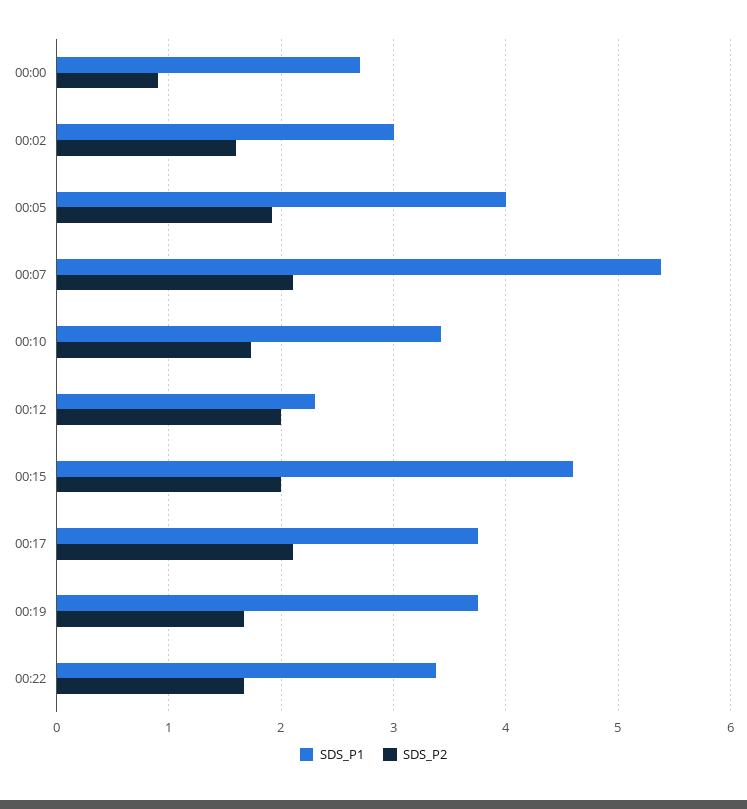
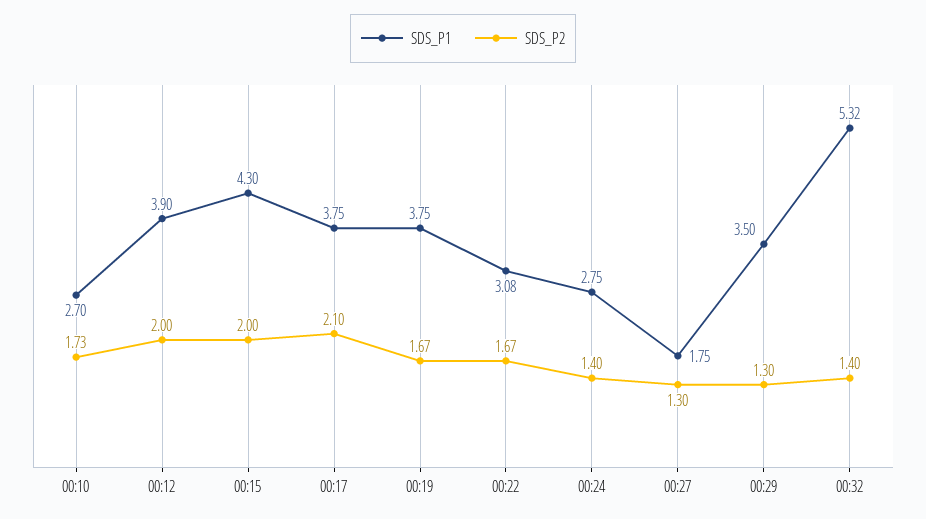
SDS_P1, 00:00: 2.7 -> none
SDS_P2, 00:00: 0.9 -> none
SDS_P1, 00:02: 3 -> none
SDS_P2, 00:02: 1.6 -> none
SDS_P1, 00:05: 4 -> none
SDS_P2, 00:05: 1.9 -> none
SDS_P1, 00:07: 5.4 -> none
SDS_P2, 00:07: 2.1 -> none
SDS_P1, 00:10: 3.4 -> 2.7
SDS_P1, 00:12: 2.3 -> 3.9
SDS_P1, 00:15: 4.6 -> 4.3
SDS_P1, 00:22: 3.4 -> 3.08
SDS_P1, 00:24: none -> 2.75
SDS_P2, 00:24: none -> 1.4
SDS_P1, 00:27: none -> 1.75
SDS_P2, 00:27: none -> 1.3
SDS_P1, 00:29: none -> 3.5
SDS_P2, 00:29: none -> 1.3
SDS_P1, 00:32: none -> 5.32
SDS_P2, 00:32: none -> 1.4

